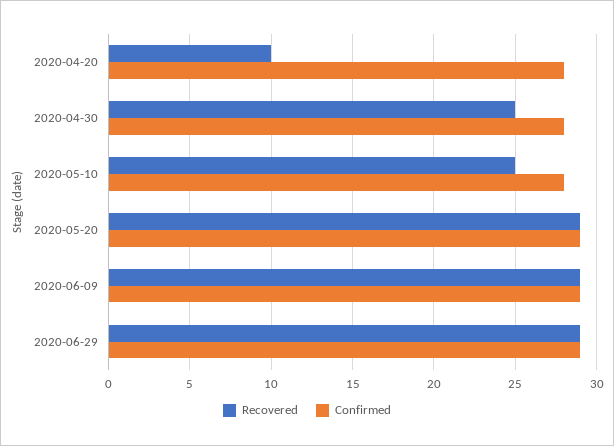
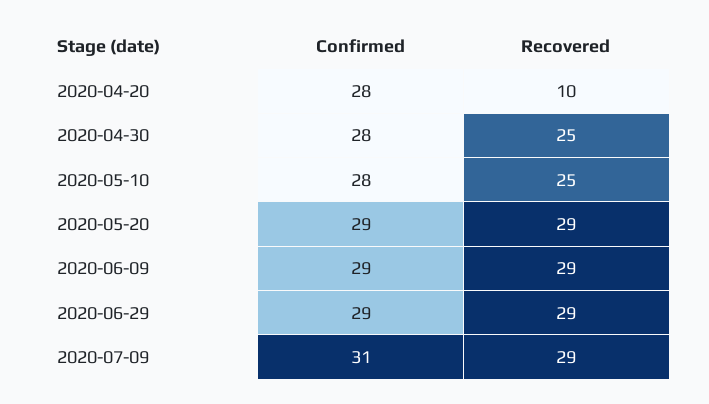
Confirmed, 2020-07-09: none -> 31
Recovered, 2020-07-09: none -> 29

